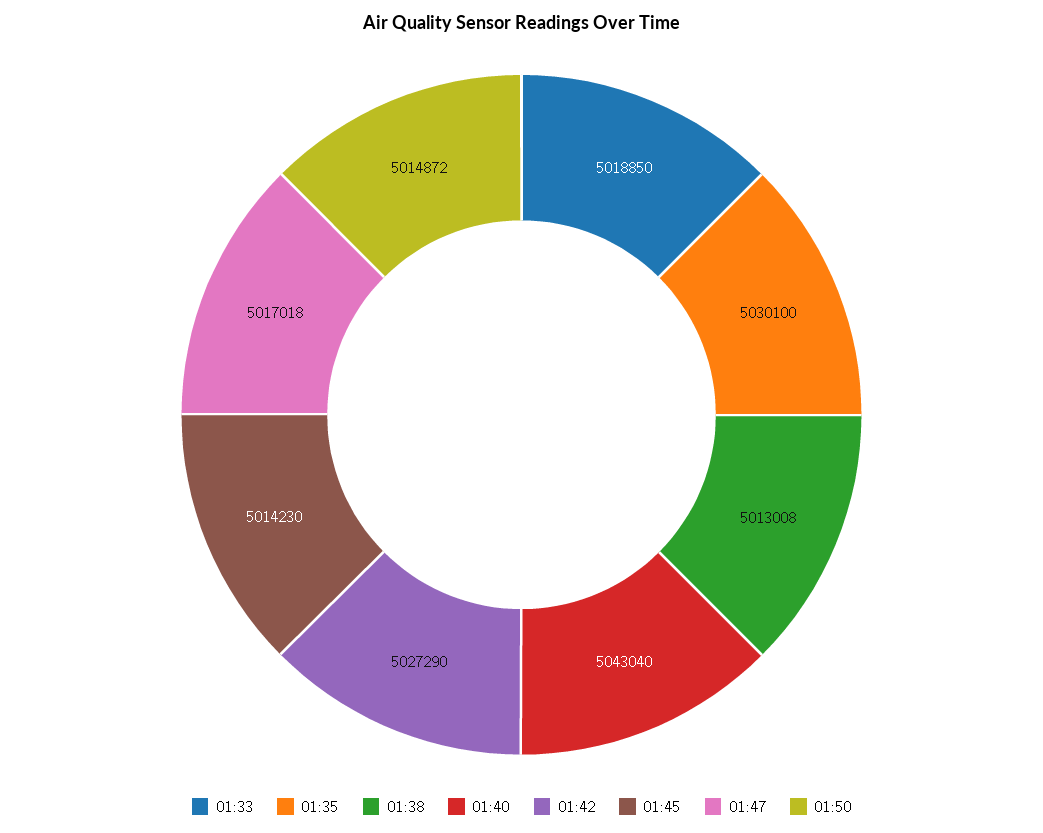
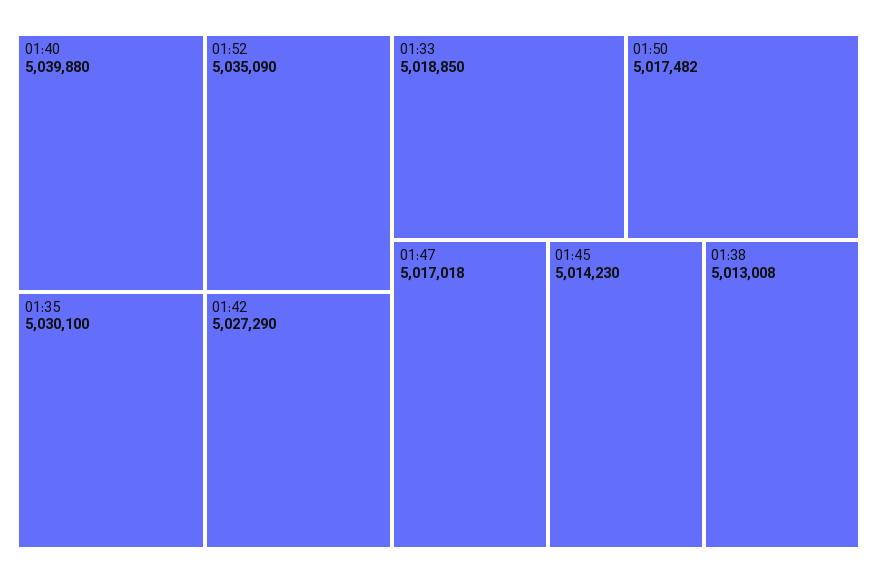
01:40: 5043040 -> 5039880
01:50: 5014872 -> 5017482
01:52: none -> 5035090

